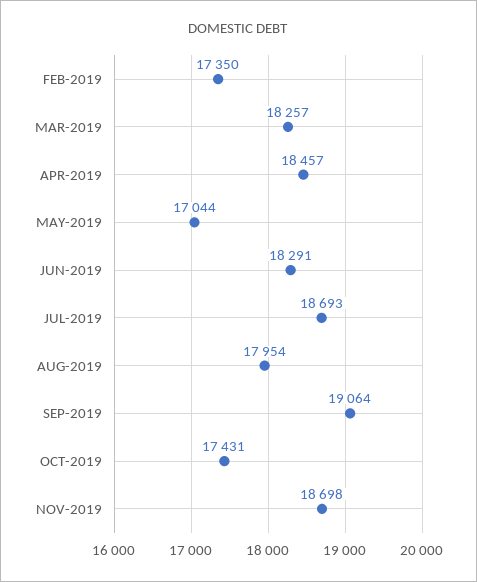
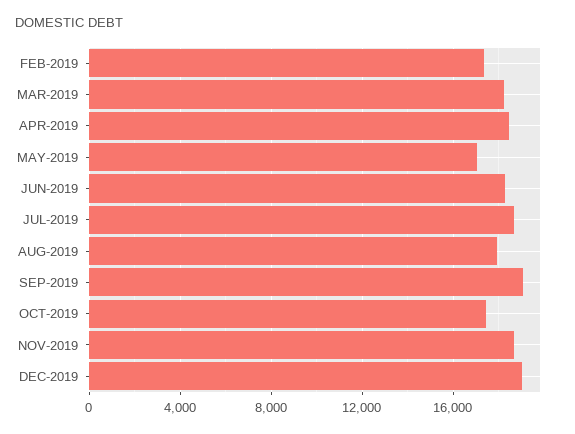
DEC-2019: none -> 19000

